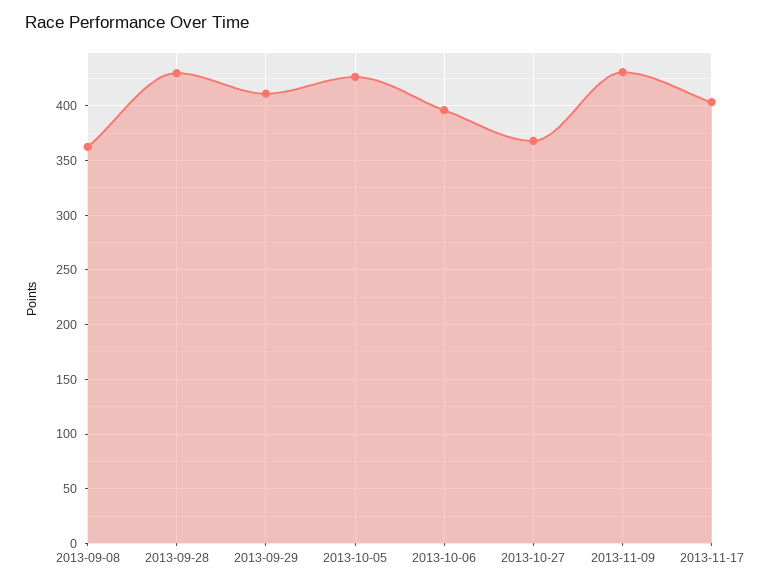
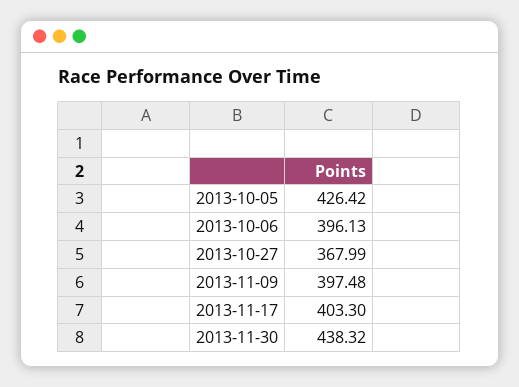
2013-09-08: 360 -> none
2013-09-28: 430 -> none
2013-09-29: 410 -> none
2013-11-09: 430 -> 397.48
2013-11-30: none -> 438.32

